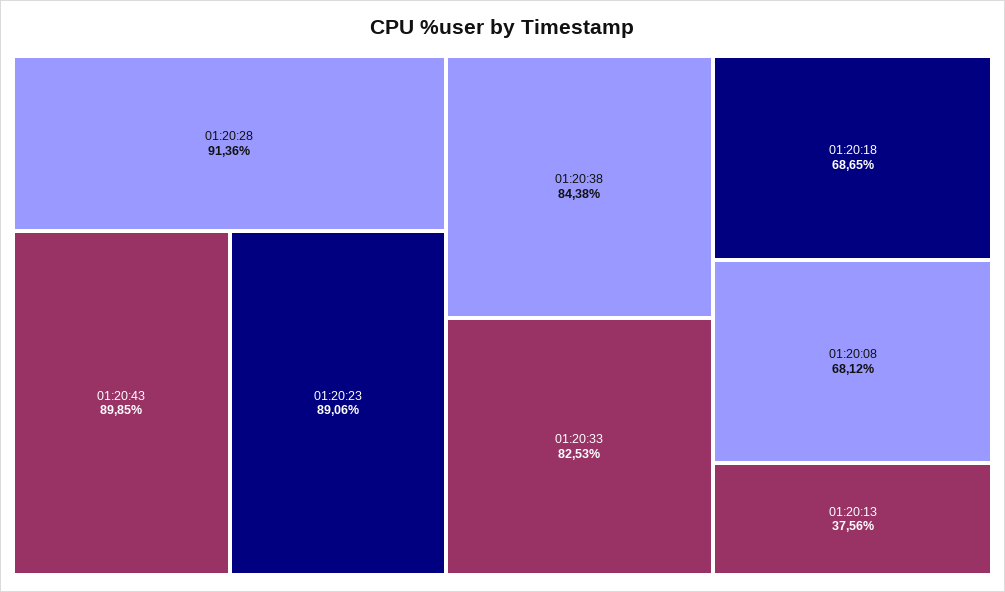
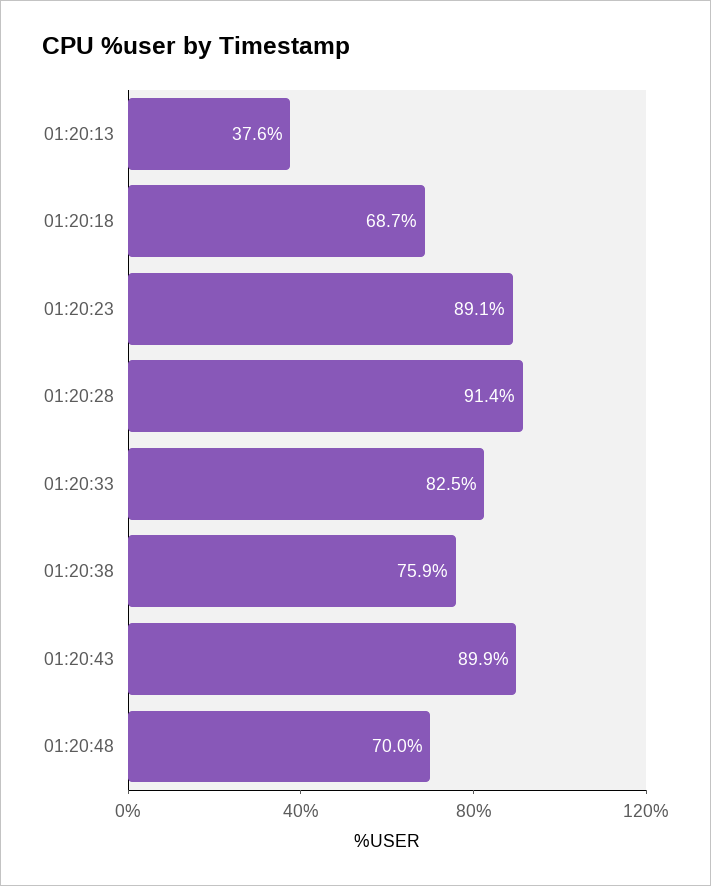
01:20:38: 84.38 -> 75.9
01:20:08: 68.12 -> none
01:20:48: none -> 70

